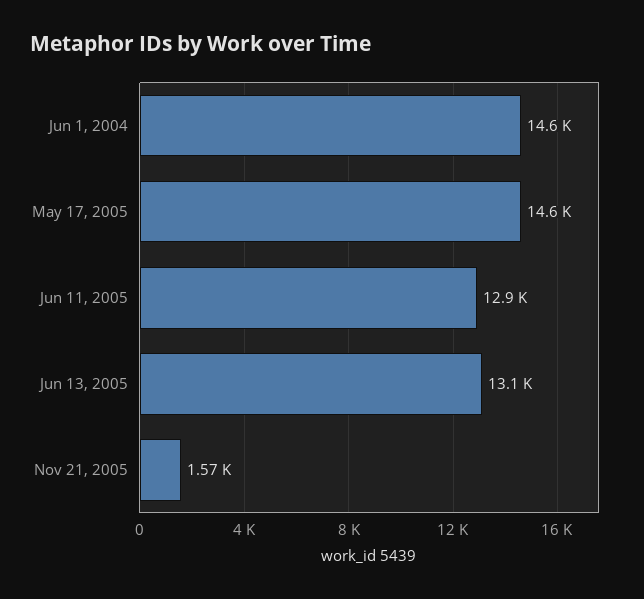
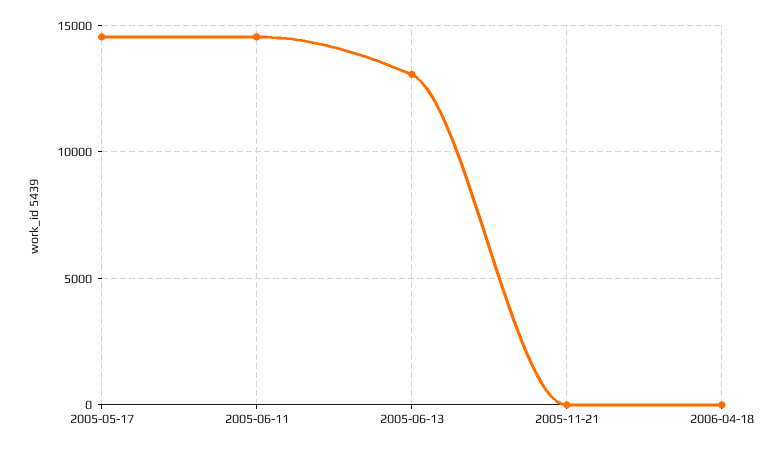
Jun 1, 2004: 14600 -> none
Jun 11, 2005: 12900 -> 14500
Nov 21, 2005: 1570 -> 0
2006-04-18: none -> 0

